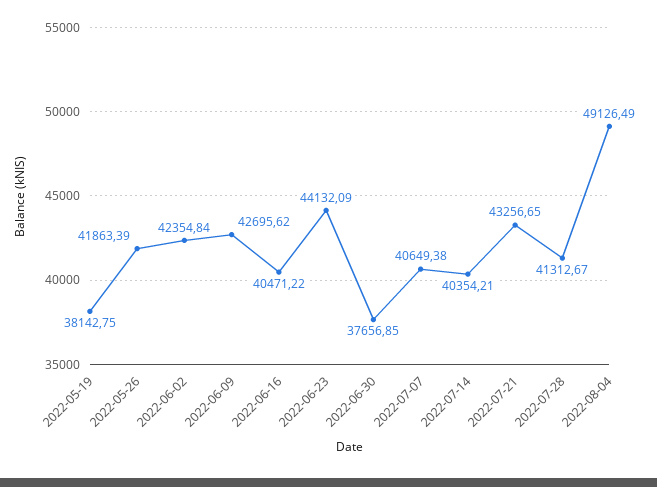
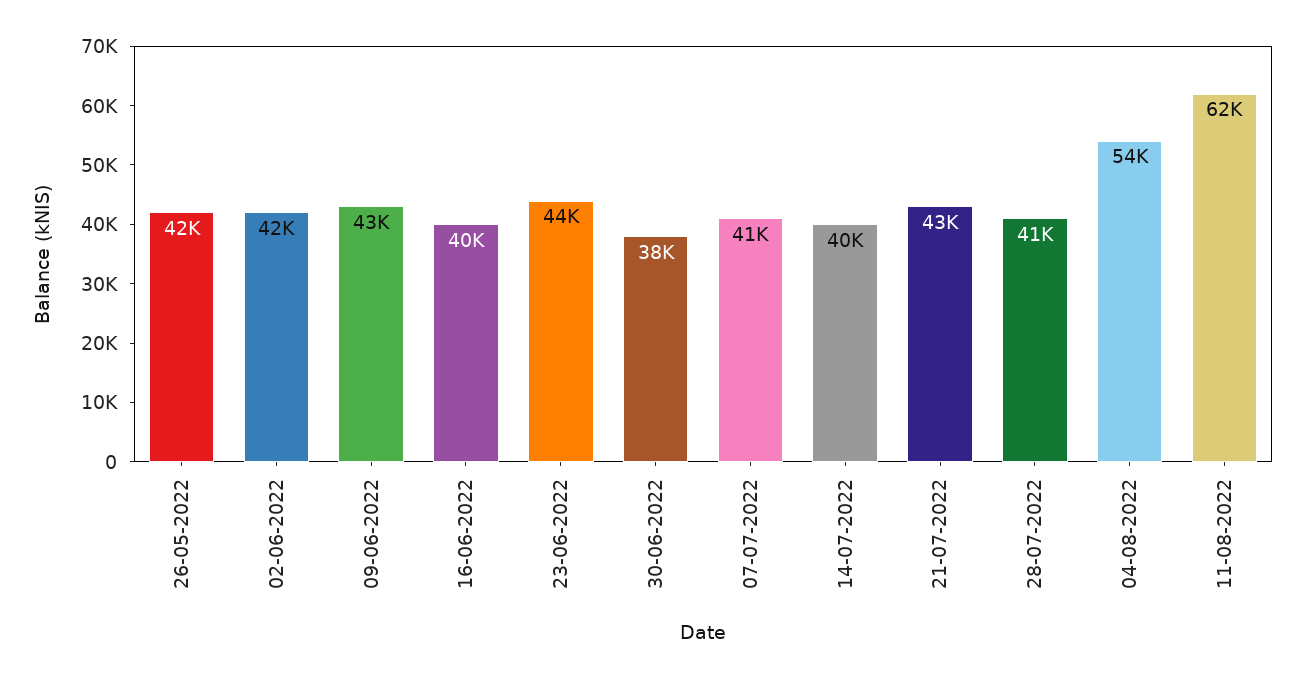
2022-05-19: 38142.75 -> none
2022-08-04: 49126.49 -> 54000
11-08-2022: none -> 62000

